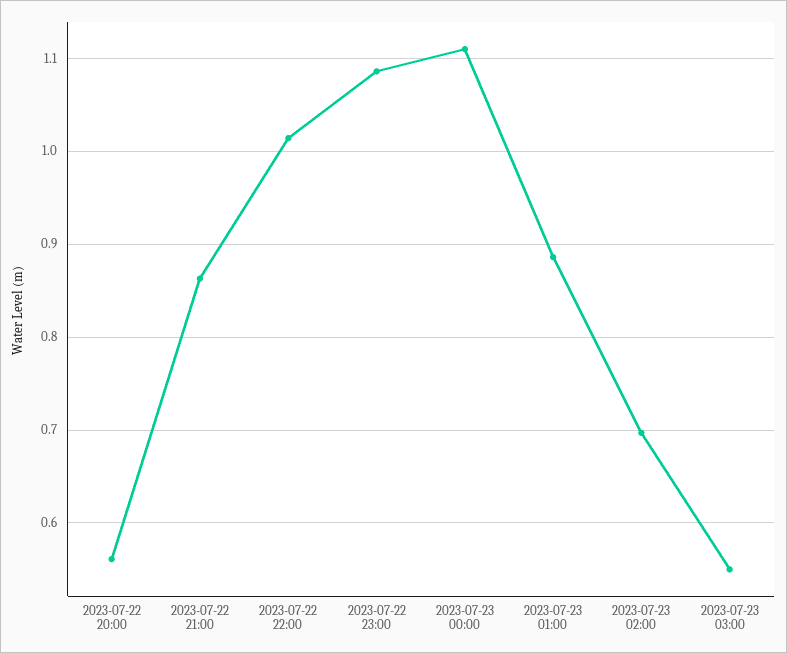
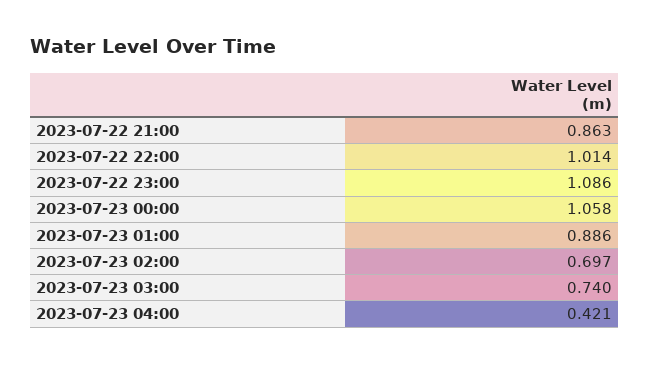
2023-07-22 20:00: 0.56 -> none
2023-07-23 00:00: 1.11 -> 1.058
2023-07-23 03:00: 0.55 -> 0.74
2023-07-23 04:00: none -> 0.421

